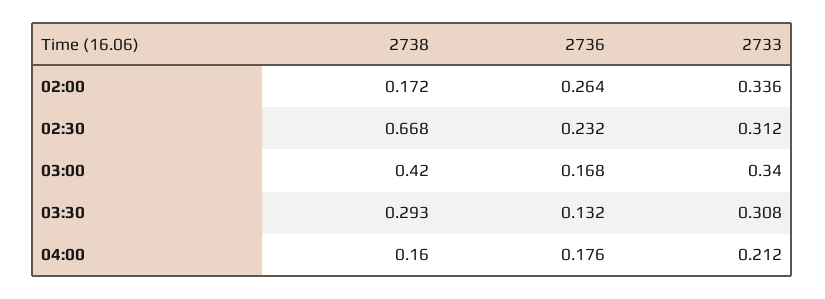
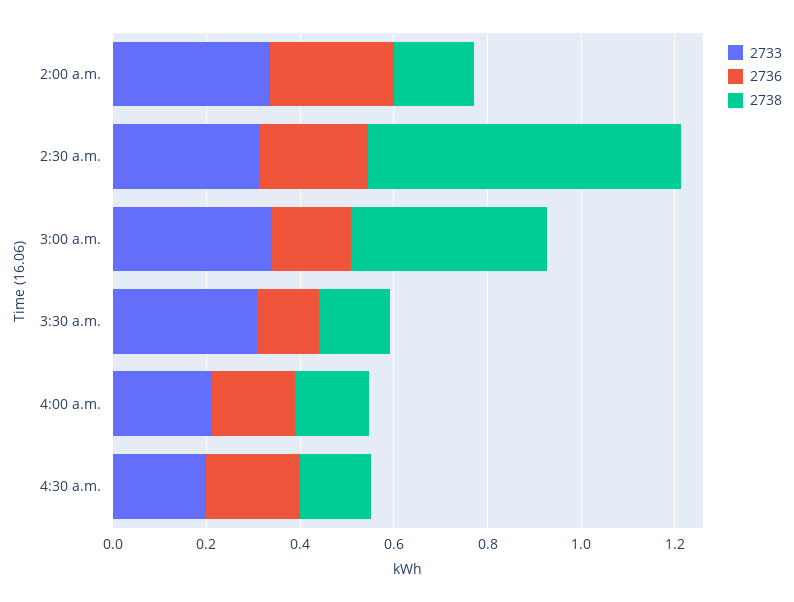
2738, 03:30: 0.293 -> 0.15
2733, 4:30 a.m.: none -> 0.2
2736, 4:30 a.m.: none -> 0.2
2738, 4:30 a.m.: none -> 0.15

